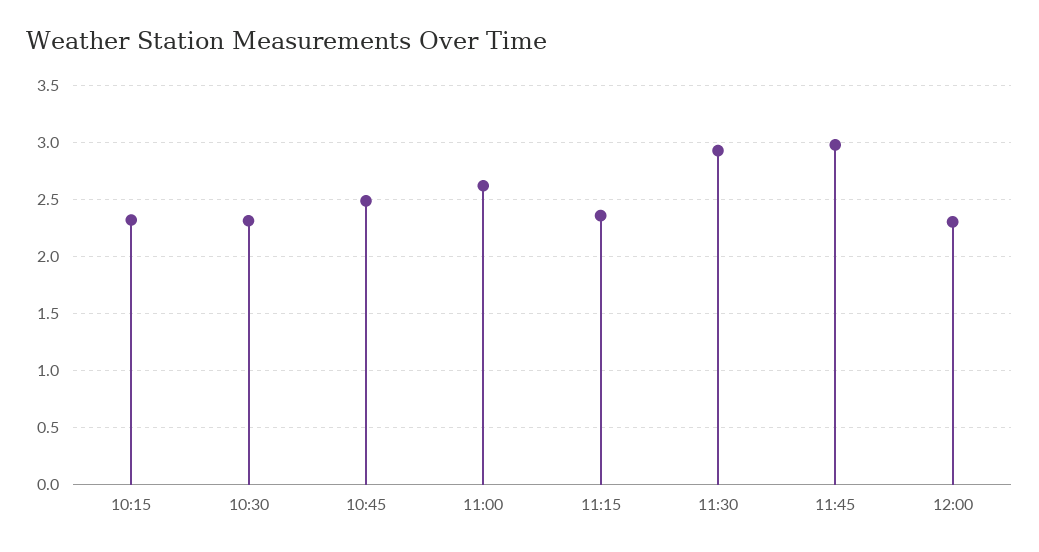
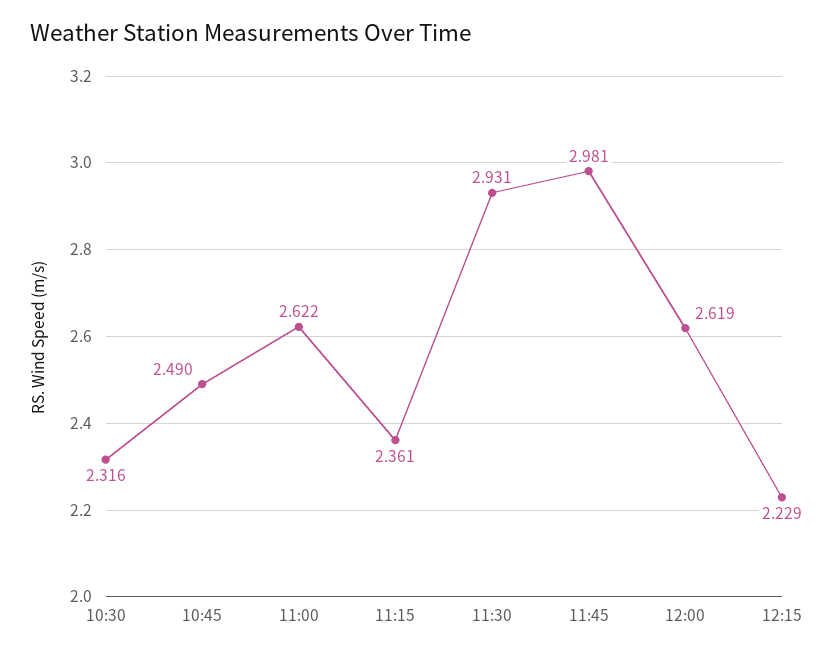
10:15: 2.3 -> none
12:00: 2.3 -> 2.619
12:15: none -> 2.229

